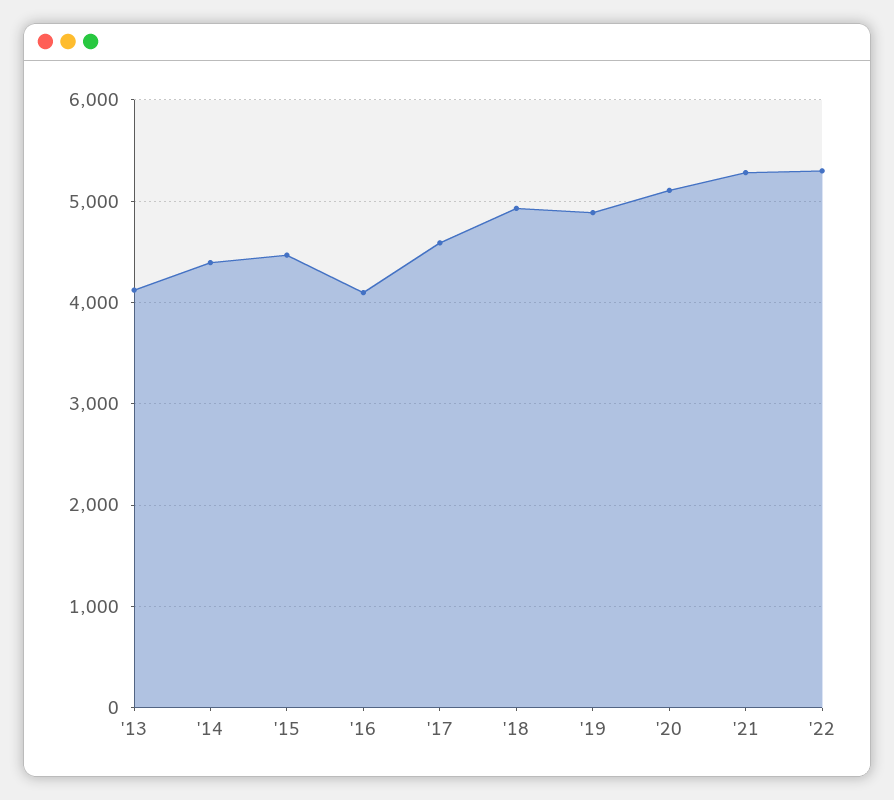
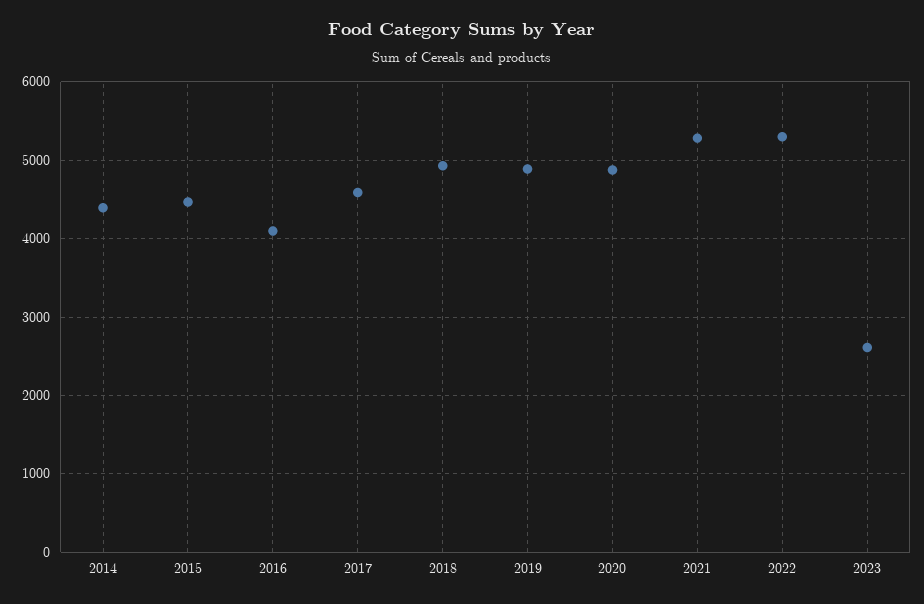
'13: 4100 -> none
'20: 5100 -> 4900
2023: none -> 2600

